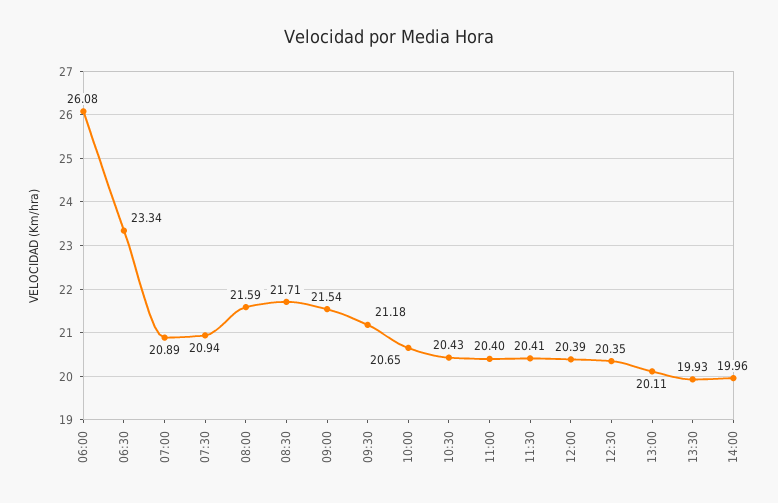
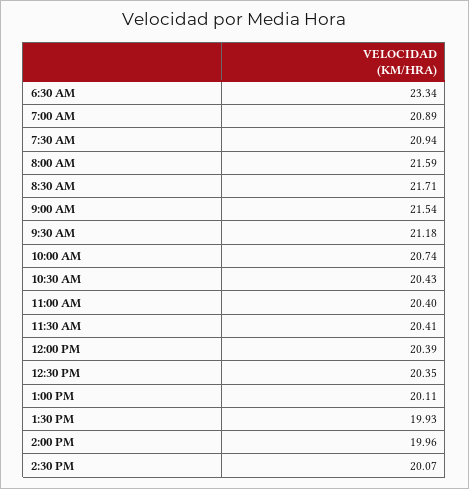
06:00: 26.08 -> none
10:00: 20.65 -> 20.74
2:30 PM: none -> 20.07

